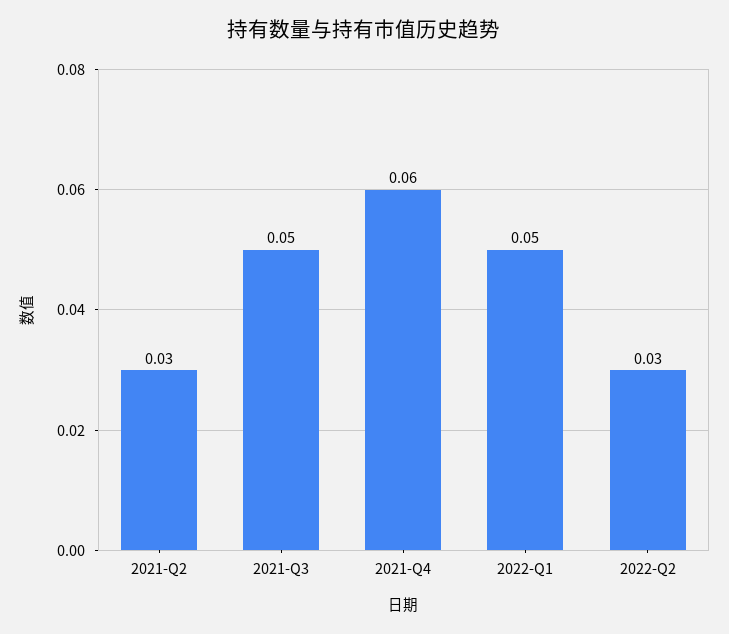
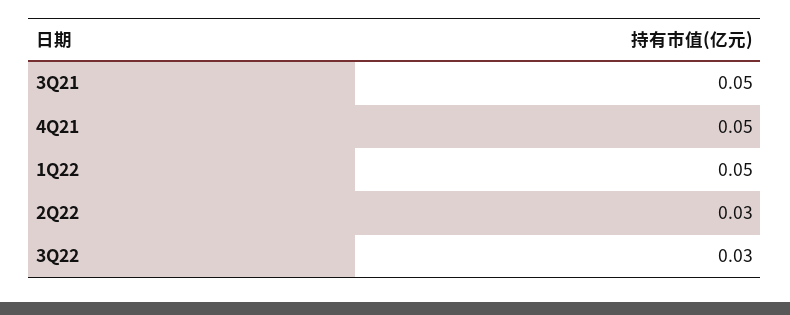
2021-Q2: 0.03 -> none
2021-Q4: 0.06 -> 0.05
3Q22: none -> 0.03

